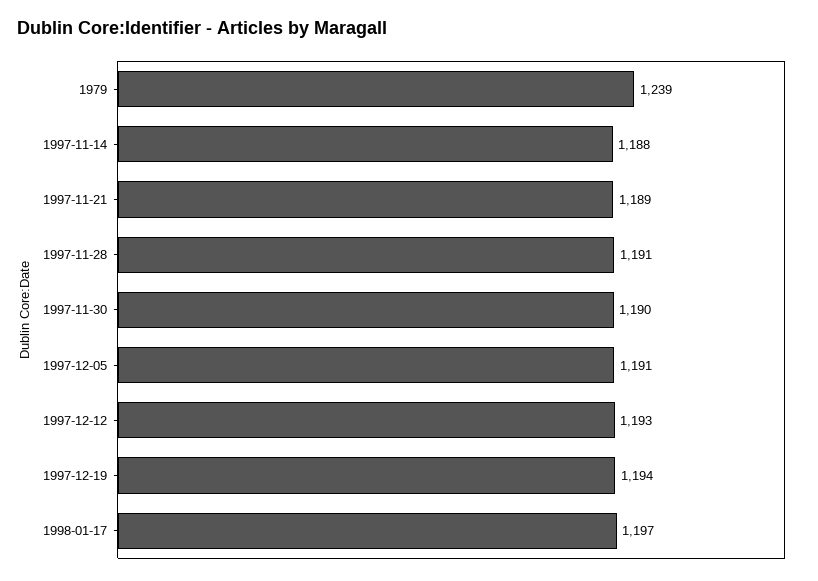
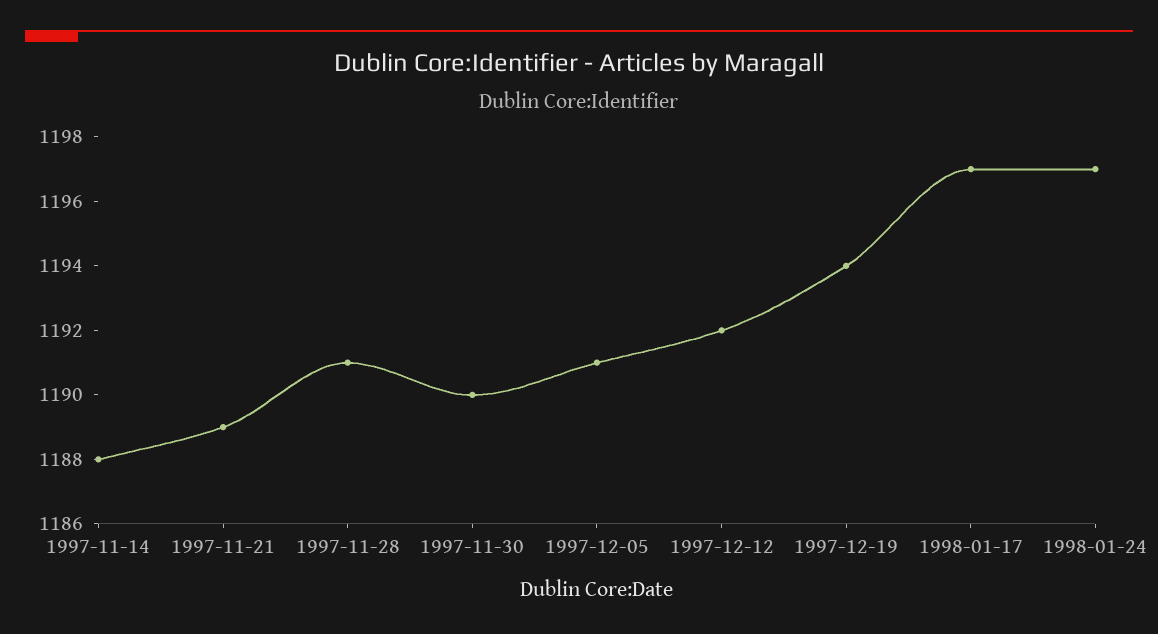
1979: 1239 -> none
1997-12-12: 1193 -> 1192
1998-01-24: none -> 1197

